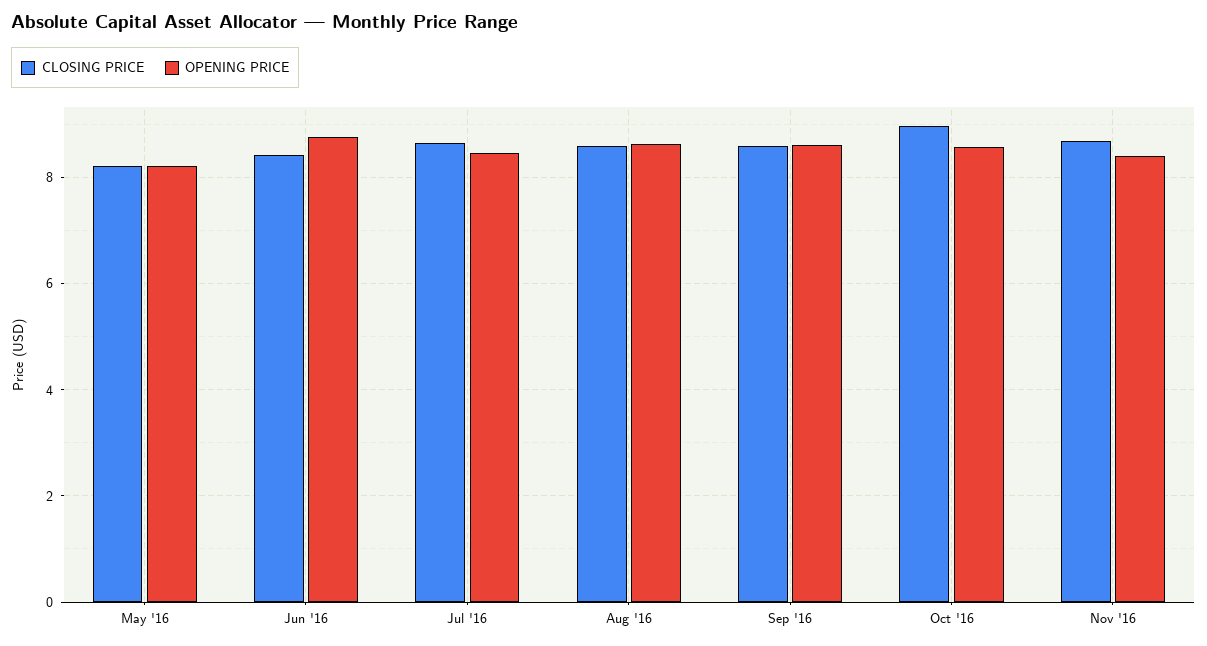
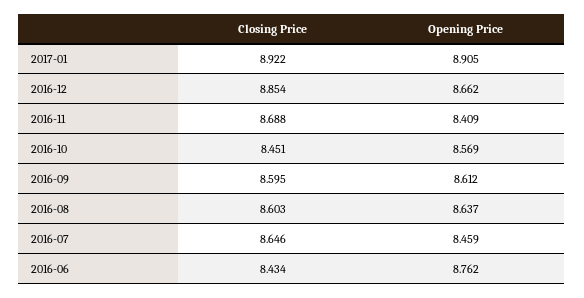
CLOSING PRICE, May '16: 8.2 -> none
OPENING PRICE, May '16: 8.2 -> none
CLOSING PRICE, Oct '16: 9 -> 8.451
CLOSING PRICE, 2017-01: none -> 8.922
OPENING PRICE, 2017-01: none -> 8.905
CLOSING PRICE, 2016-12: none -> 8.854
OPENING PRICE, 2016-12: none -> 8.662

